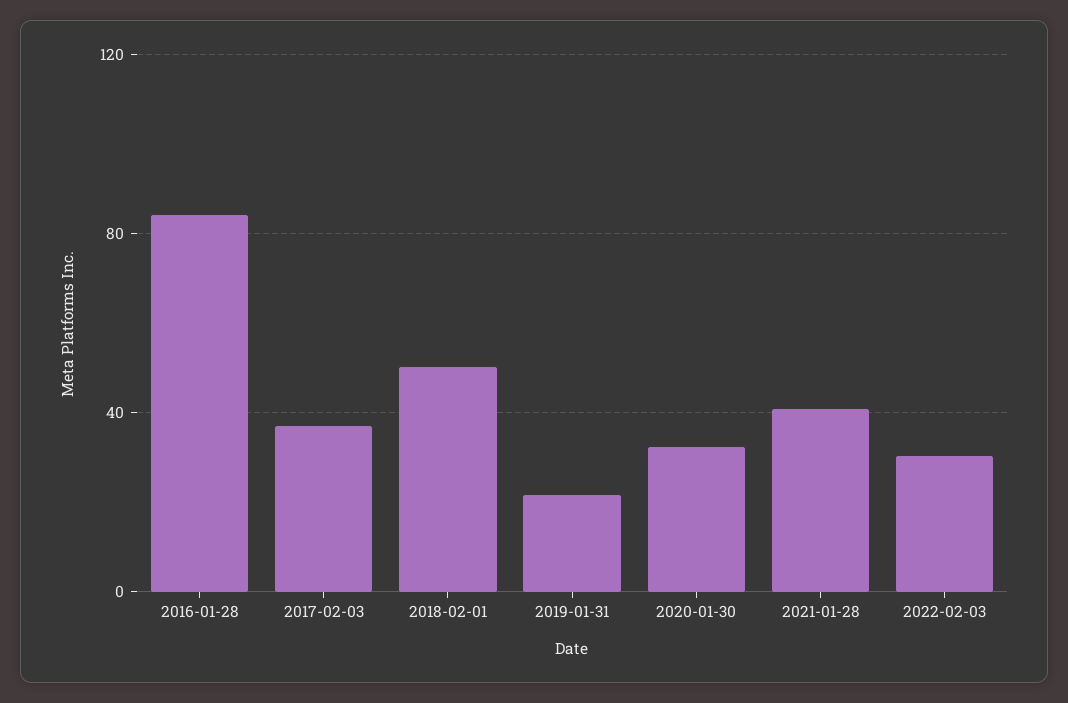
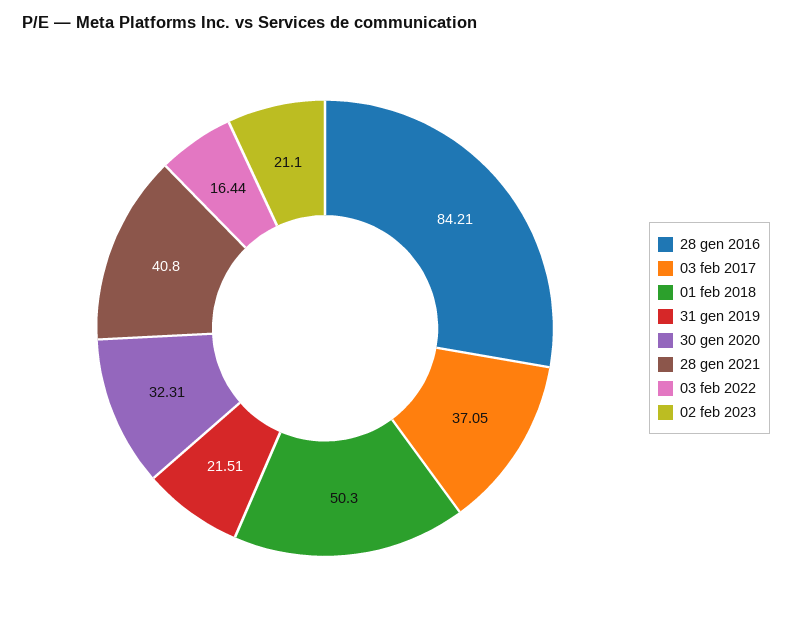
2022-02-03: 30 -> 16.44
02 feb 2023: none -> 21.1

